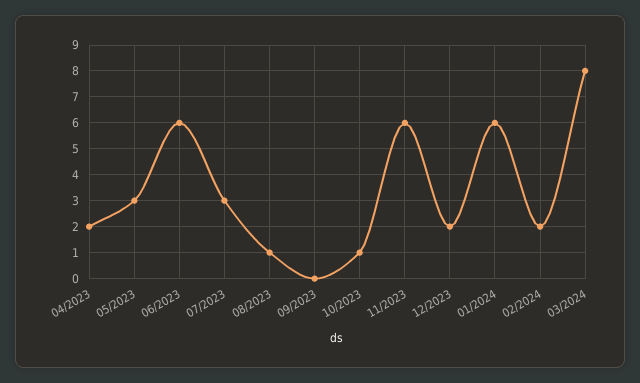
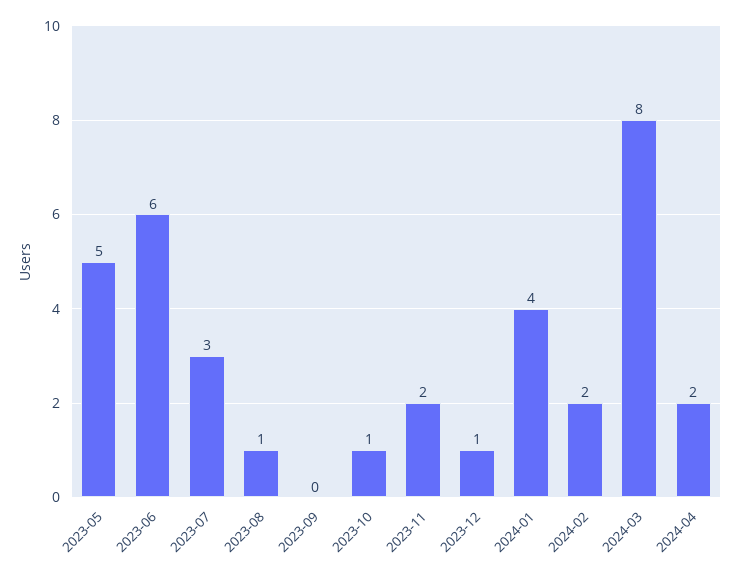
04/2023: 2 -> none
05/2023: 3 -> 5
11/2023: 6 -> 2
12/2023: 2 -> 1
01/2024: 6 -> 4
2024-04: none -> 2

